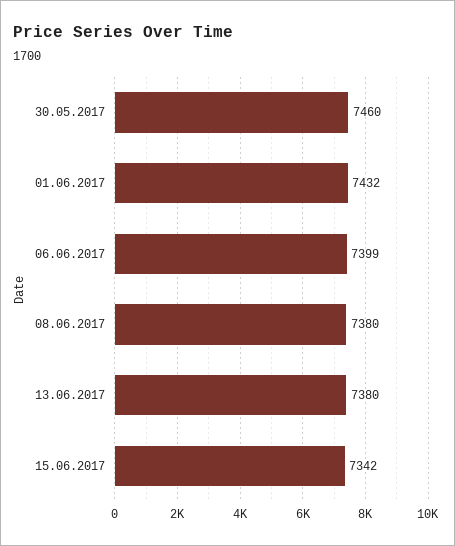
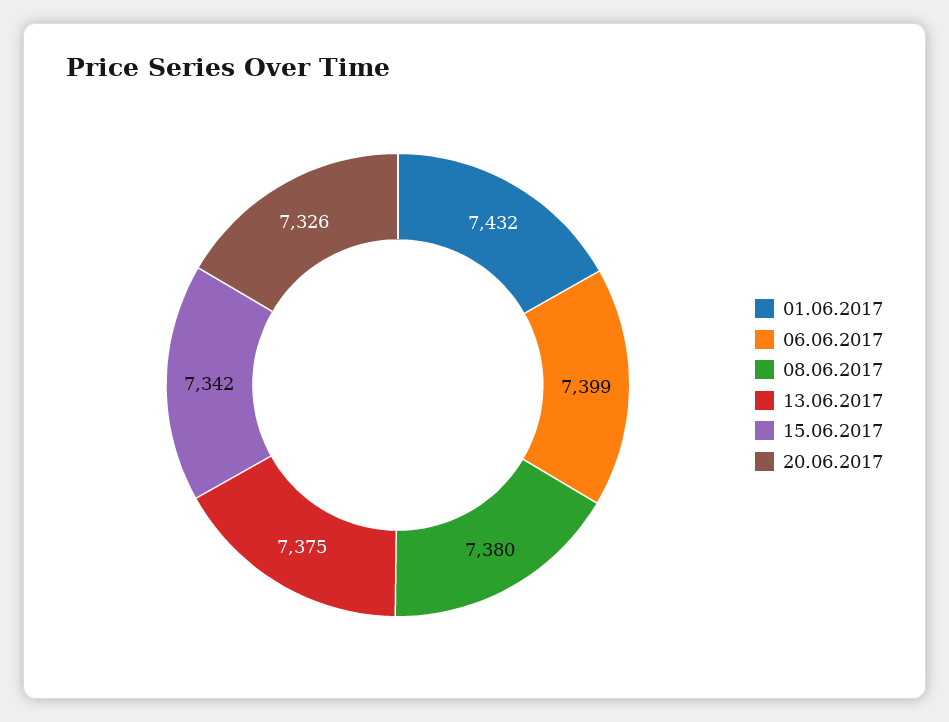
30.05.2017: 7460 -> none
13.06.2017: 7380 -> 7375
20.06.2017: none -> 7326

